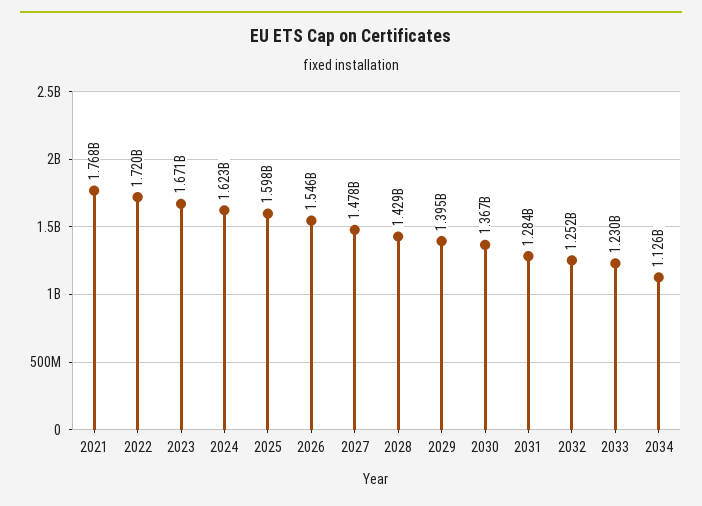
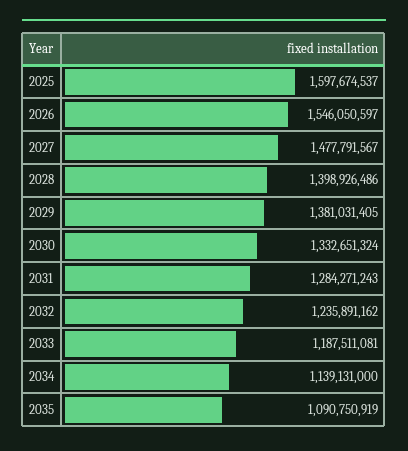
2021: 1768000000 -> none
2022: 1720000000 -> none
2023: 1671000000 -> none
2024: 1623000000 -> none
2028: 1429000000 -> 1398926486
2029: 1395000000 -> 1381031405
2030: 1367000000 -> 1332651324
2032: 1252000000 -> 1235891162
2033: 1230000000 -> 1187511081
2034: 1126000000 -> 1139131000
2035: none -> 1090750919

